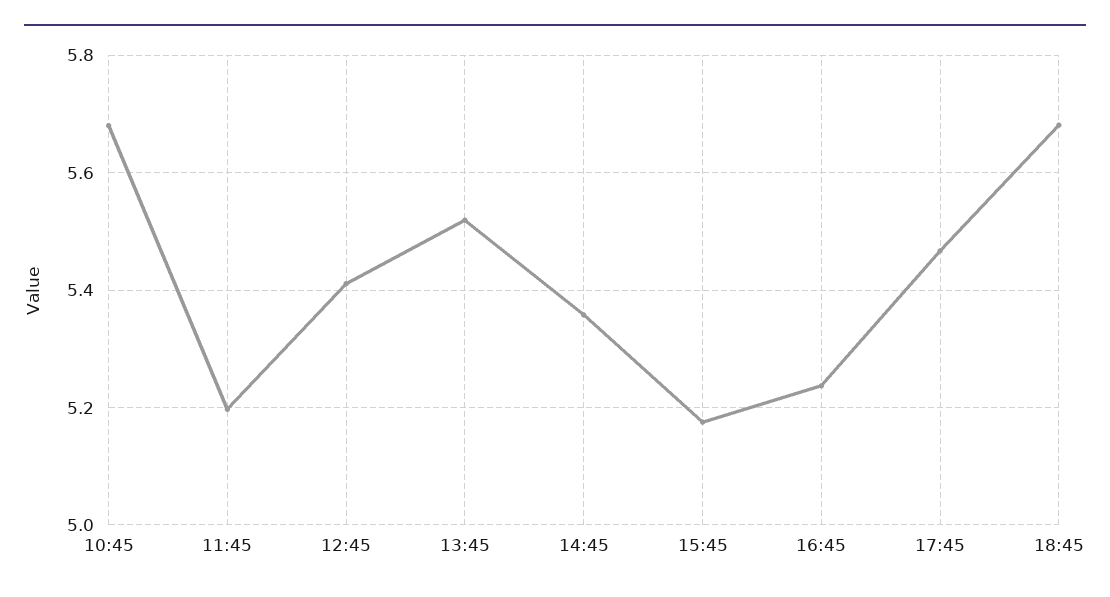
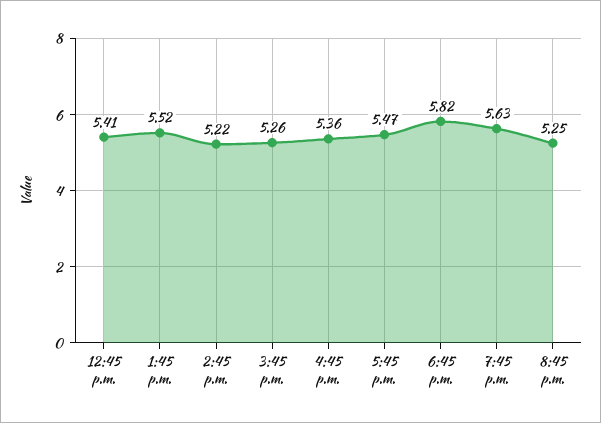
10:45: 5.68 -> none
11:45: 5.2 -> none
14:45: 5.36 -> 5.22
15:45: 5.18 -> 5.26
16:45: 5.24 -> 5.36
18:45: 5.68 -> 5.82
7:45 p.m.: none -> 5.63
8:45 p.m.: none -> 5.25

